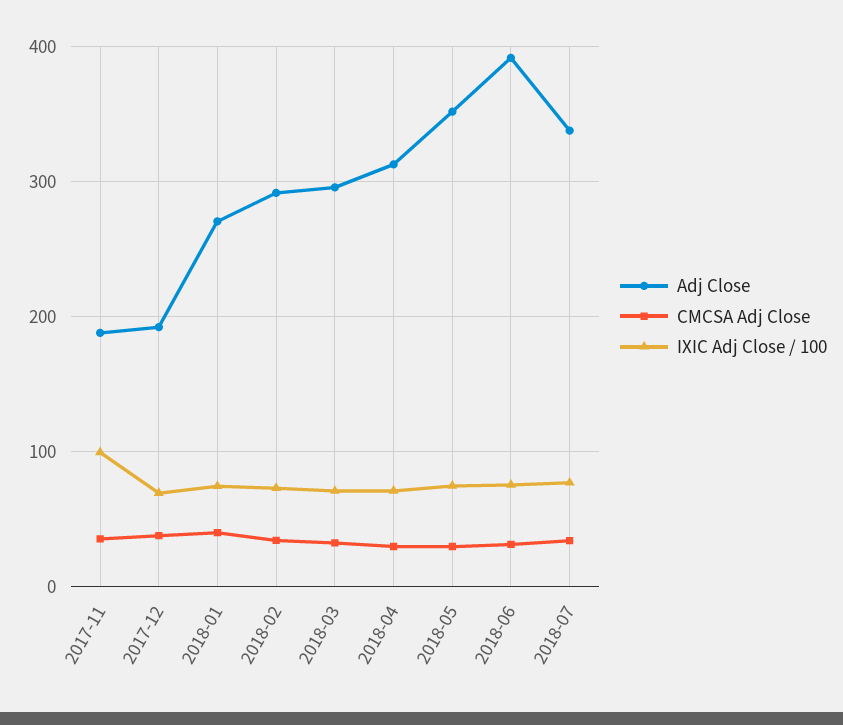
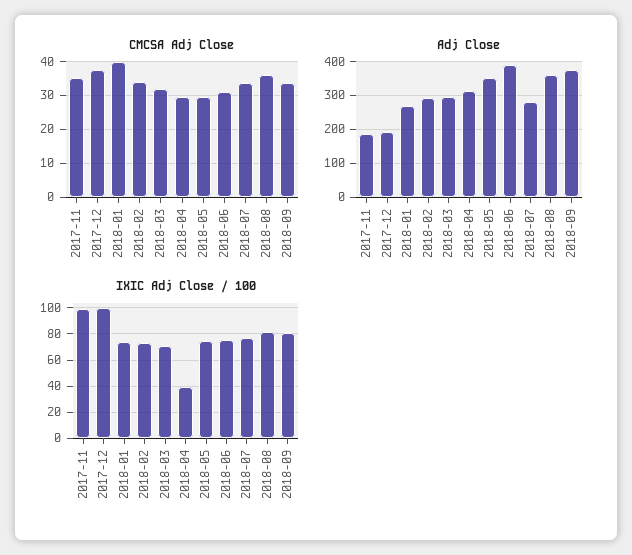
IXIC Adj Close / 100, 2017-12: 70 -> 100
IXIC Adj Close / 100, 2018-04: 70 -> 40
Adj Close, 2018-07: 340 -> 280
CMCSA Adj Close, 2018-08: none -> 36
CMCSA Adj Close, 2018-09: none -> 34
Adj Close, 2018-08: none -> 360
Adj Close, 2018-09: none -> 380
IXIC Adj Close / 100, 2018-08: none -> 80
IXIC Adj Close / 100, 2018-09: none -> 80

